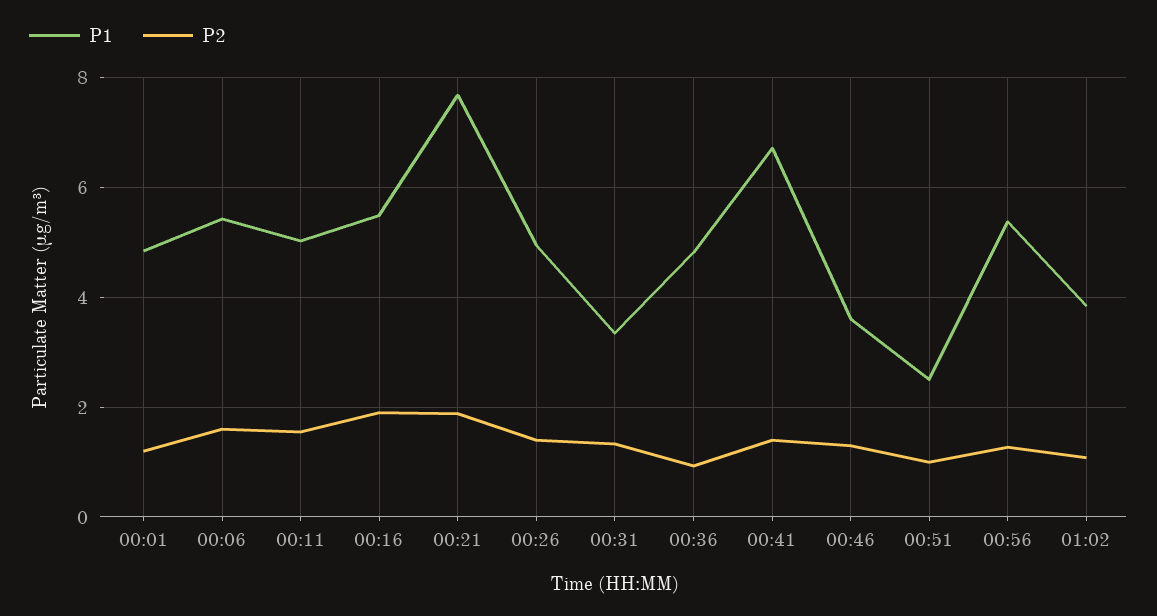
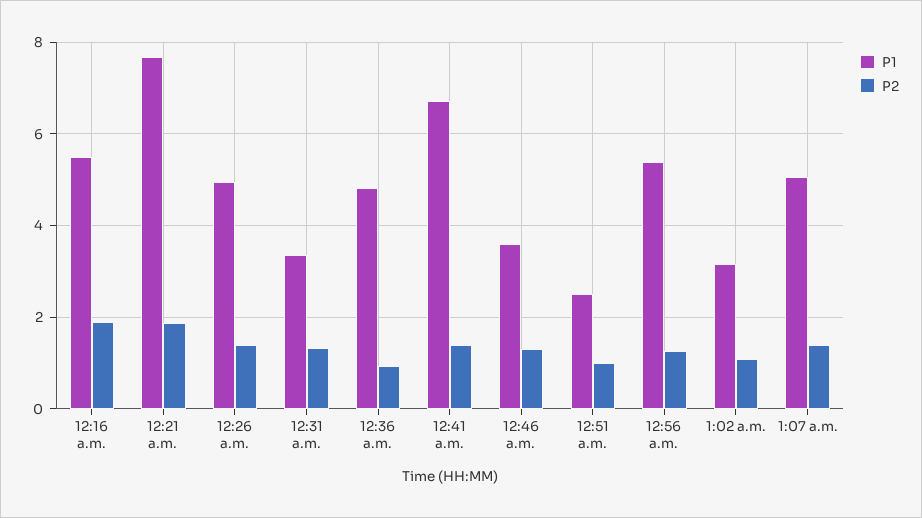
P1, 00:01: 4.8 -> none
P2, 00:01: 1.2 -> none
P1, 00:06: 5.4 -> none
P2, 00:06: 1.6 -> none
P1, 00:11: 5 -> none
P2, 00:11: 1.6 -> none
P1, 01:02: 3.8 -> 3.2
P1, 1:07 a.m.: none -> 5
P2, 1:07 a.m.: none -> 1.4

